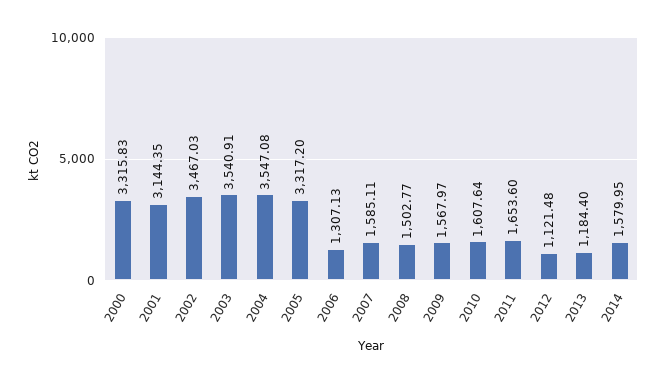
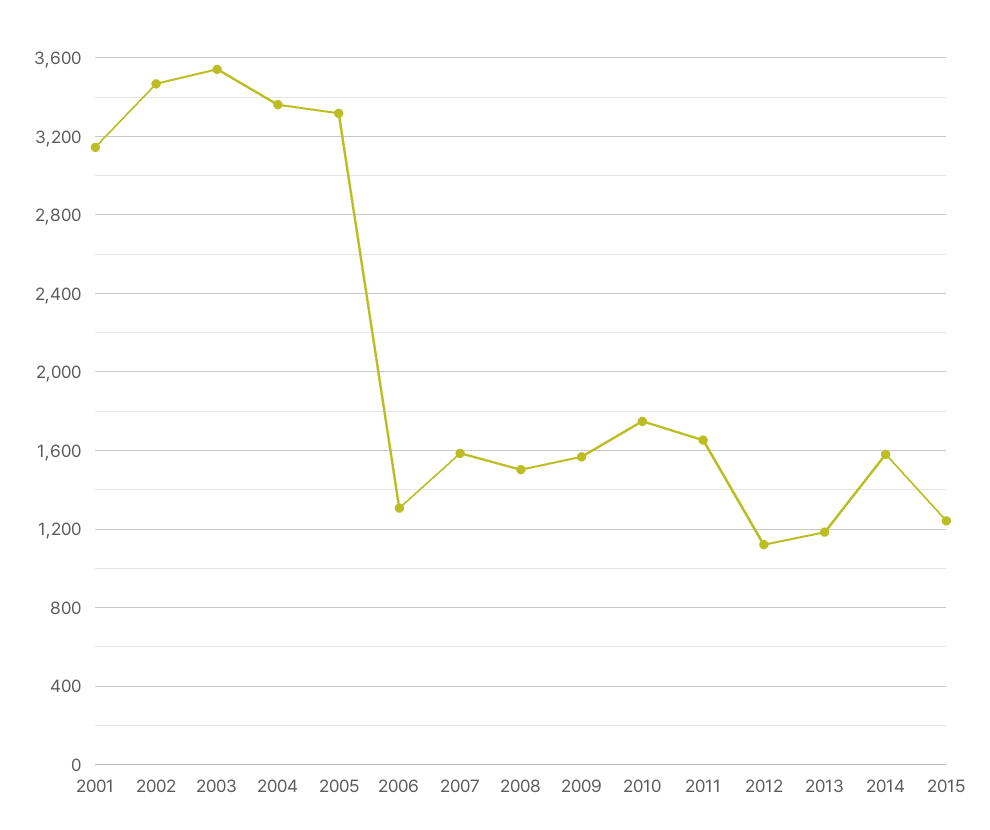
2000: 3315.83 -> none
2004: 3547.08 -> 3350
2010: 1607.64 -> 1750
2015: none -> 1250

